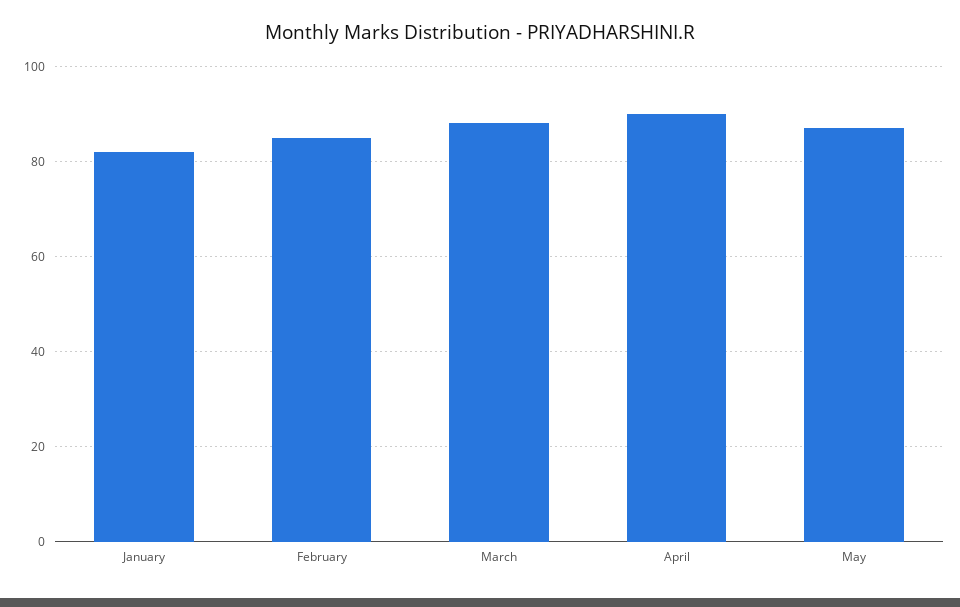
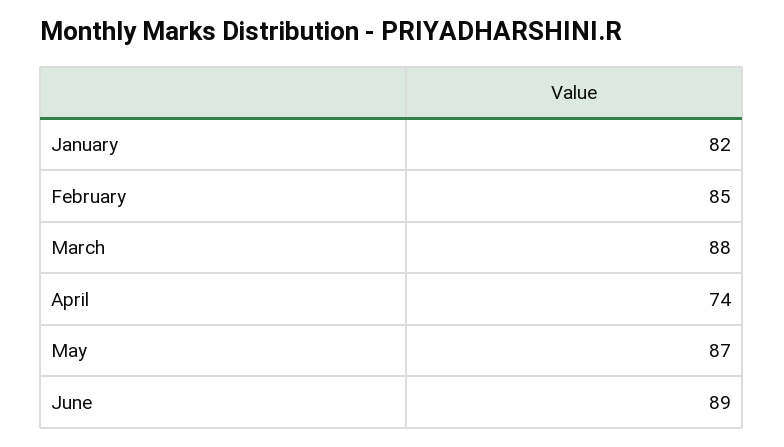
April: 90 -> 74
June: none -> 89

